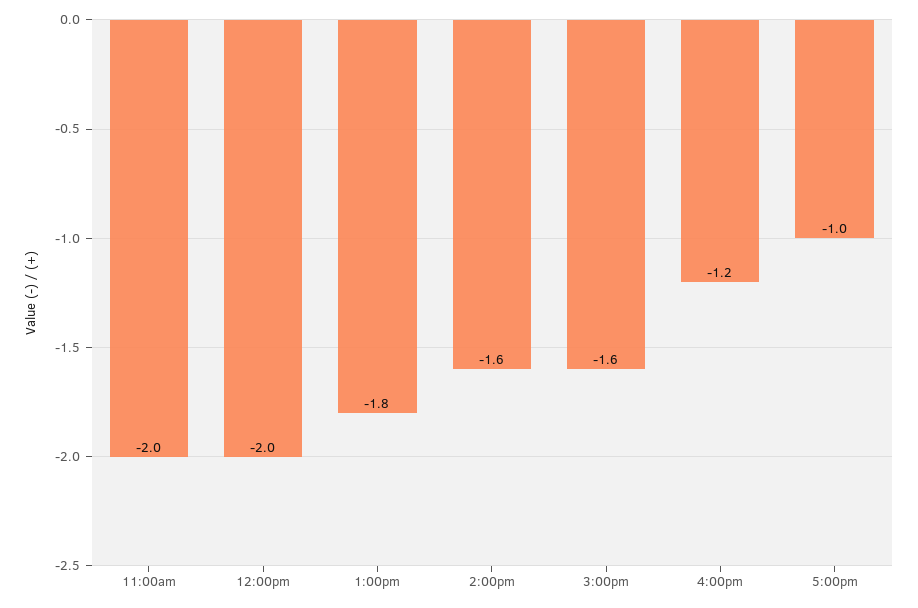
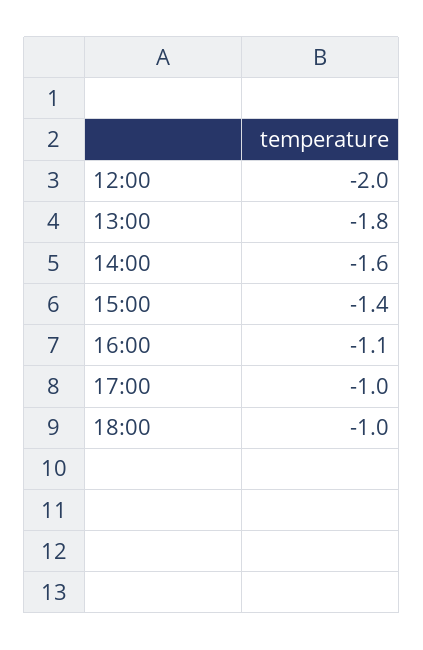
11:00am: -2 -> none
3:00pm: -1.6 -> -1.4
4:00pm: -1.2 -> -1.1
18:00: none -> -1

